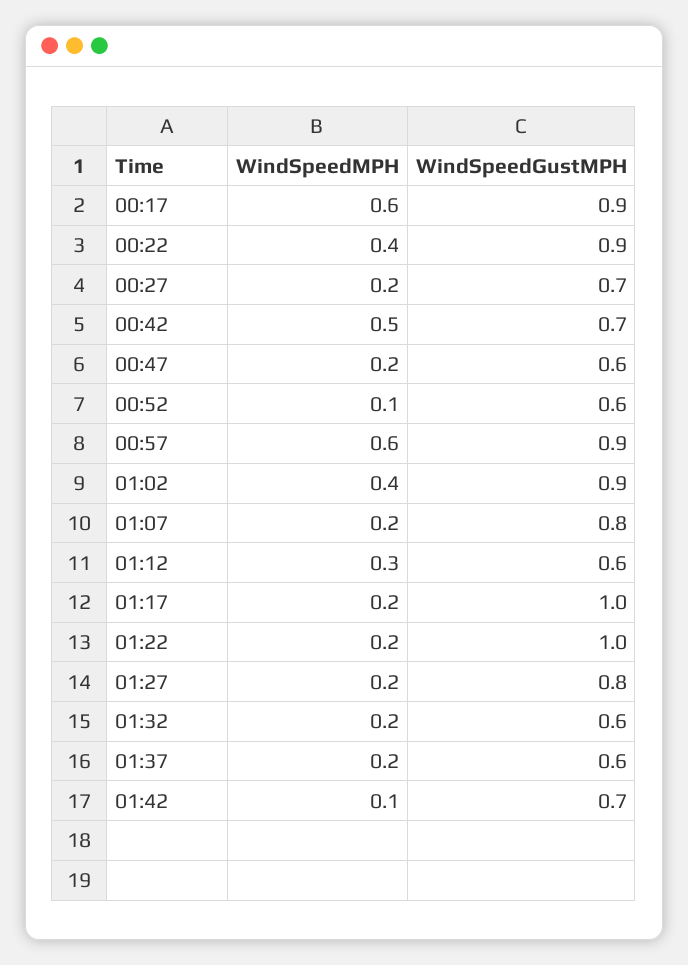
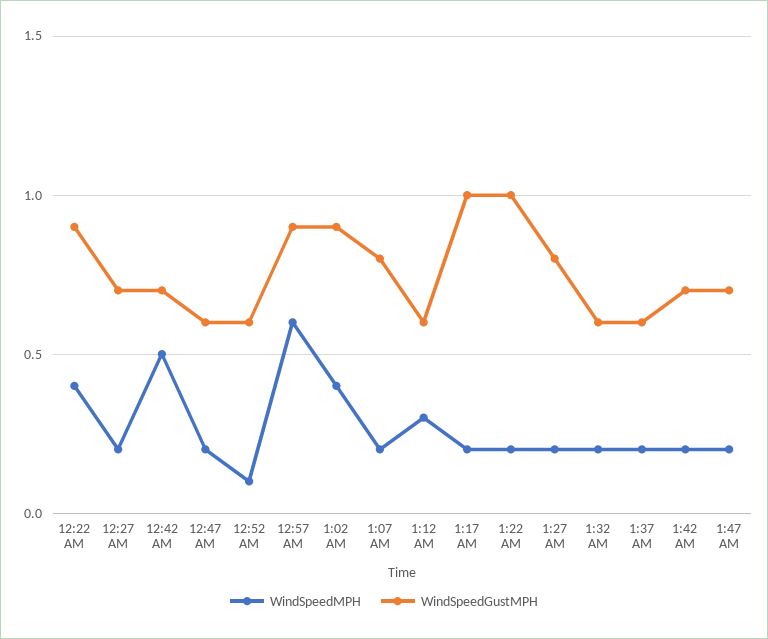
WindSpeedMPH, 00:17: 0.6 -> none
WindSpeedGustMPH, 00:17: 0.9 -> none
WindSpeedMPH, 01:42: 0.1 -> 0.2
WindSpeedMPH, 1:47 AM: none -> 0.2
WindSpeedGustMPH, 1:47 AM: none -> 0.7

